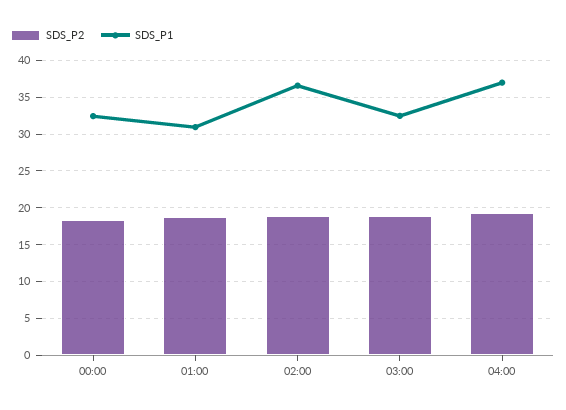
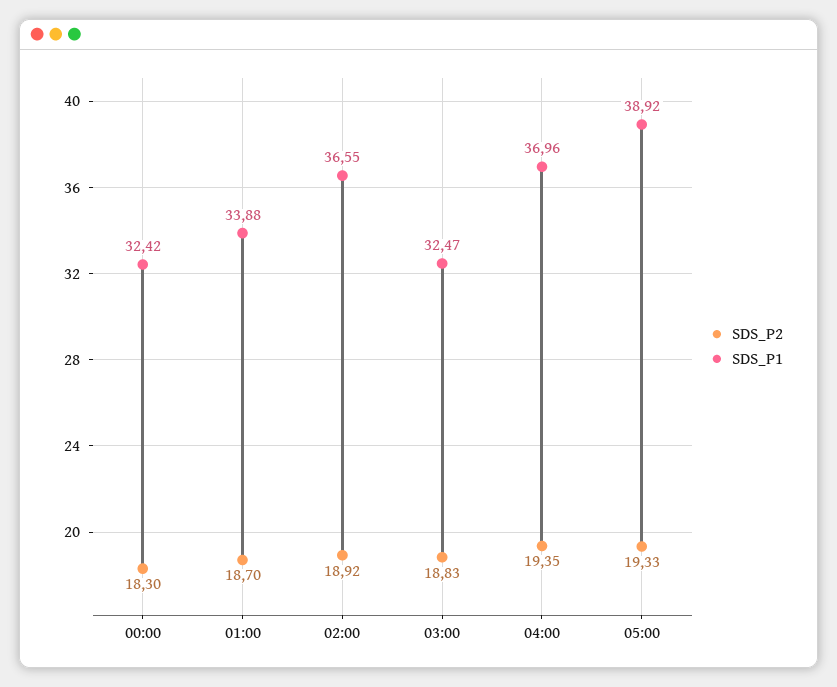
SDS_P1, 01:00: 31 -> 33.88
SDS_P2, 05:00: none -> 19.33
SDS_P1, 05:00: none -> 38.92

